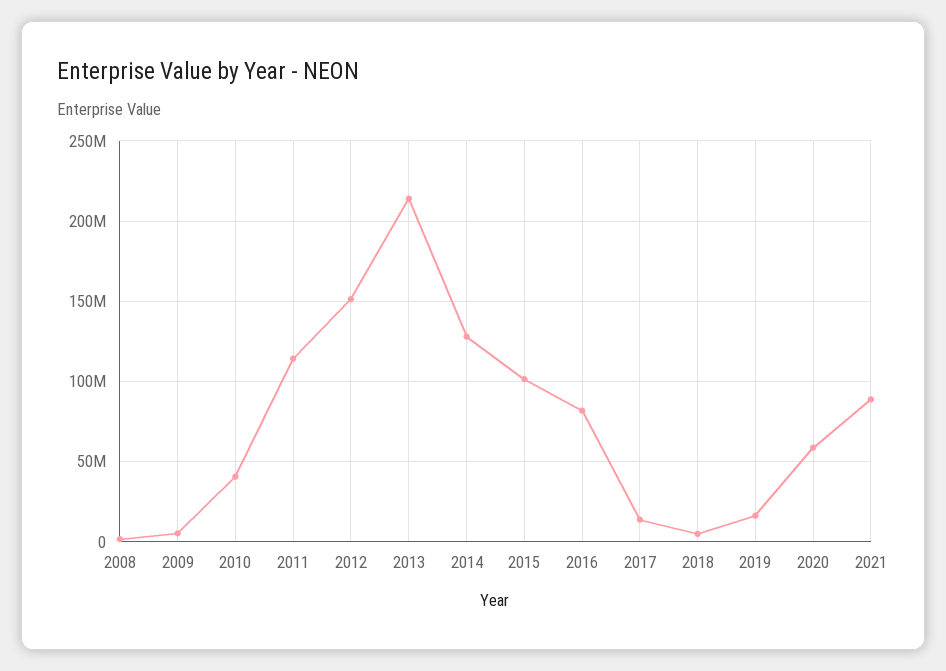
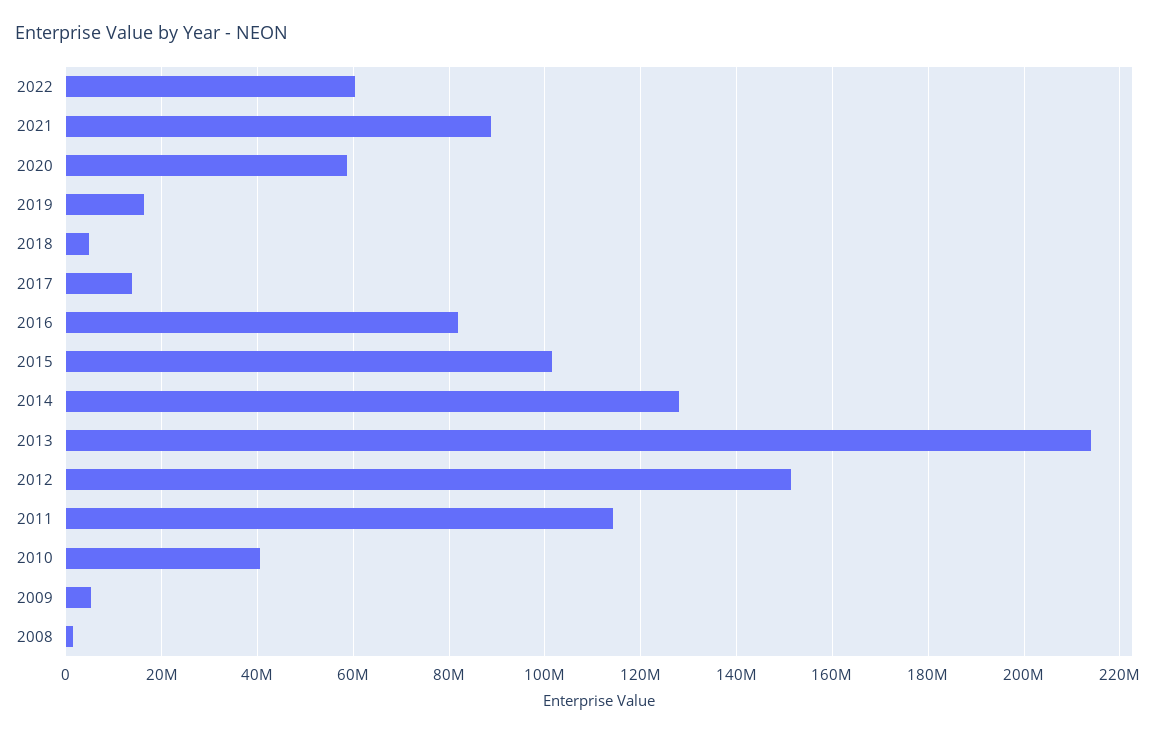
2022: none -> 60000000

